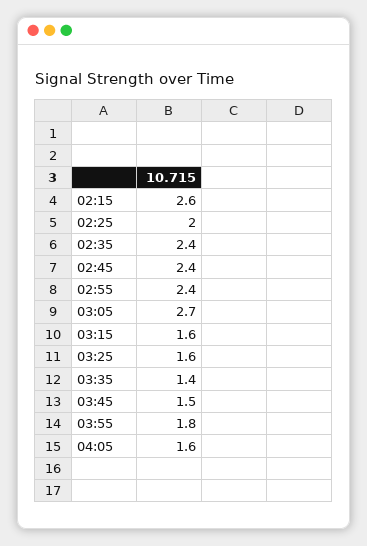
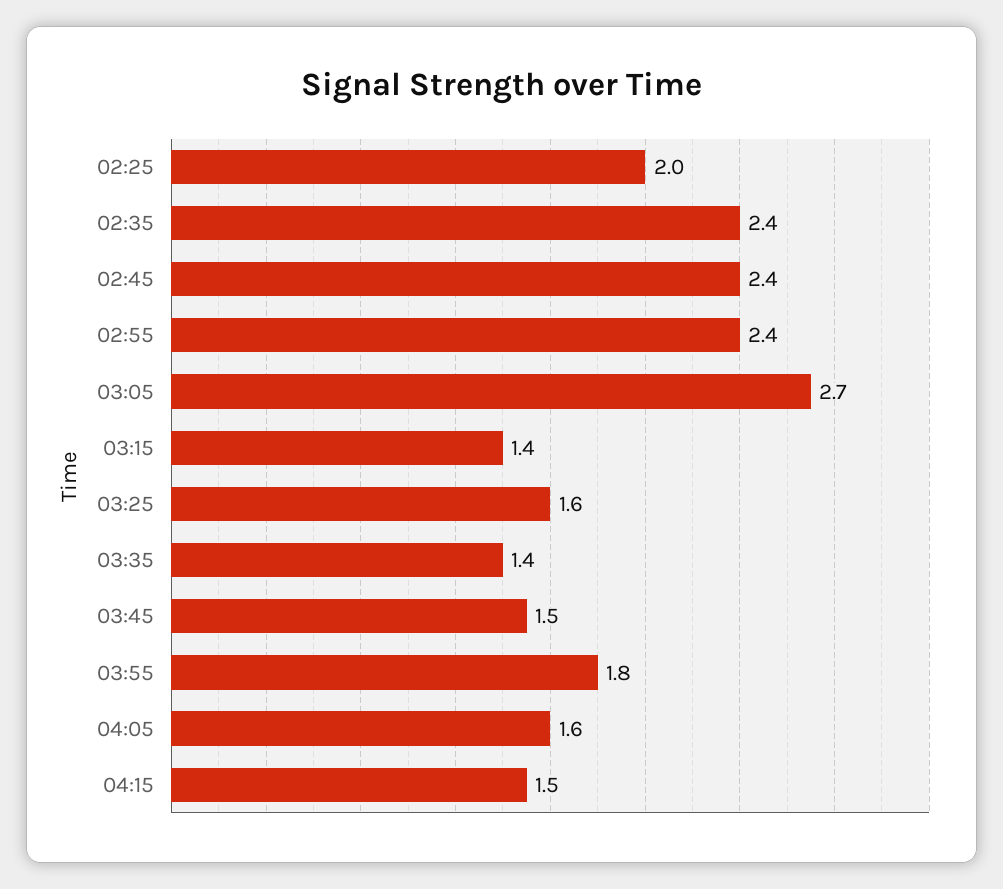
02:15: 2.6 -> none
03:15: 1.6 -> 1.4
04:15: none -> 1.5

